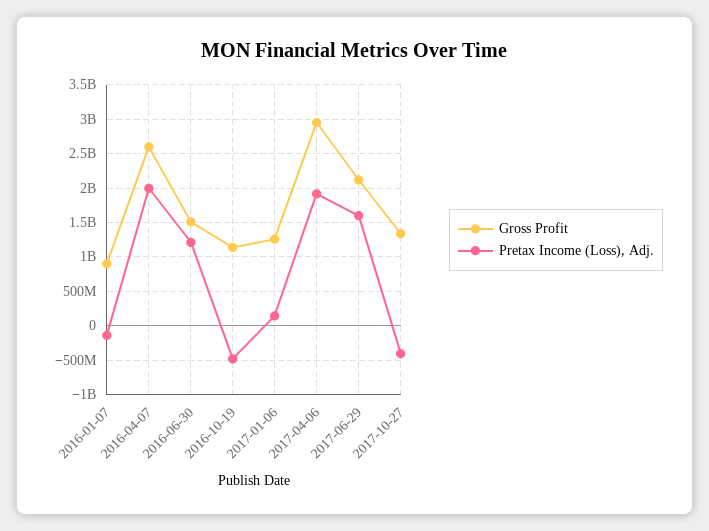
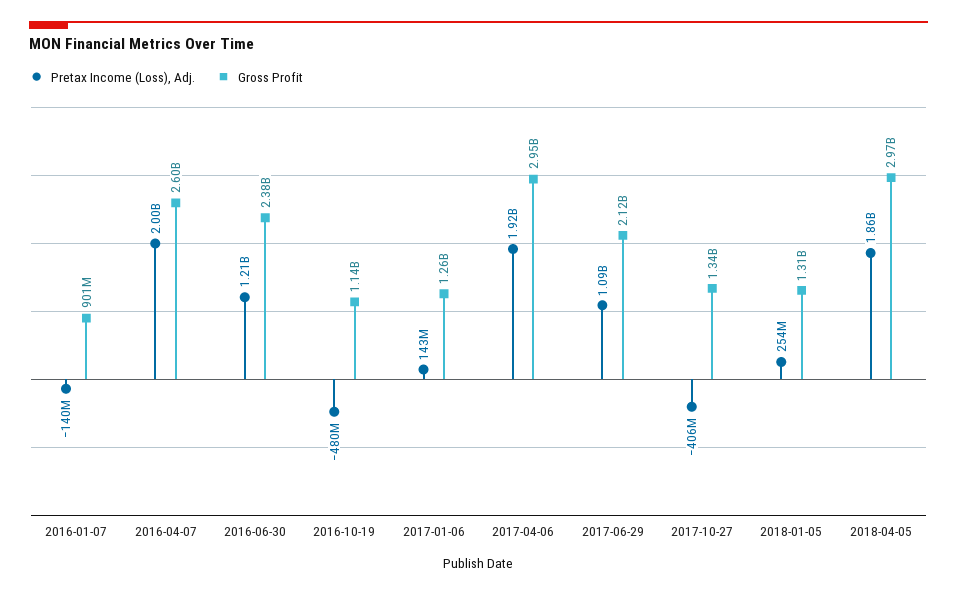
Gross Profit, 2016-06-30: 1500000000 -> 2380000000
Pretax Income (Loss), Adj., 2017-06-29: 1600000000 -> 1090000000
Pretax Income (Loss), Adj., 2018-01-05: none -> 254000000
Gross Profit, 2018-01-05: none -> 1310000000
Pretax Income (Loss), Adj., 2018-04-05: none -> 1860000000
Gross Profit, 2018-04-05: none -> 2970000000

